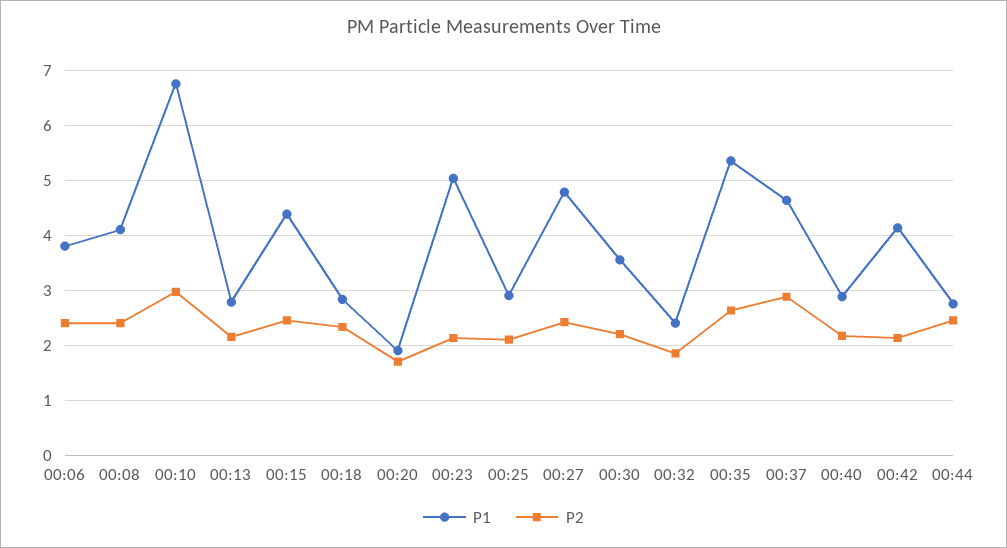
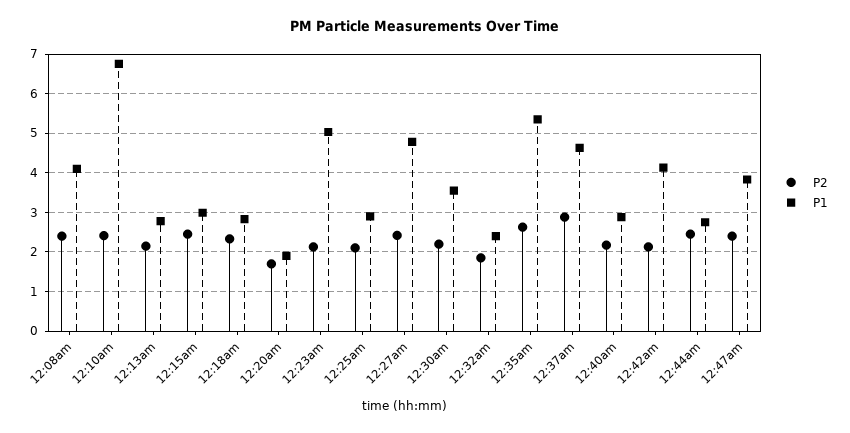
P1, 00:06: 3.8 -> none
P2, 00:06: 2.4 -> none
P2, 00:10: 3 -> 2.4
P1, 00:15: 4.4 -> 3
P2, 12:47am: none -> 2.4
P1, 12:47am: none -> 3.8

